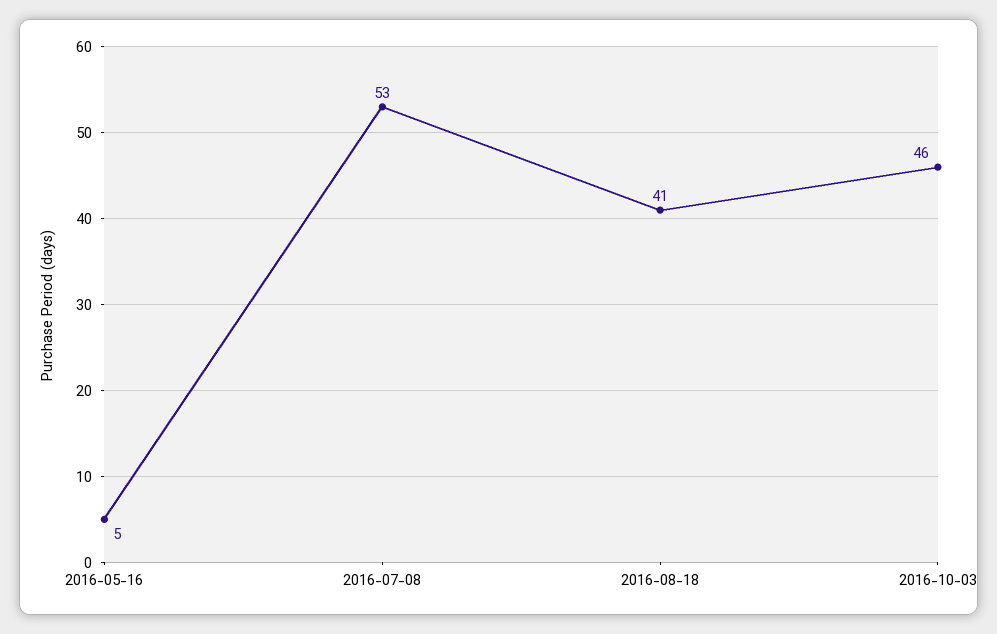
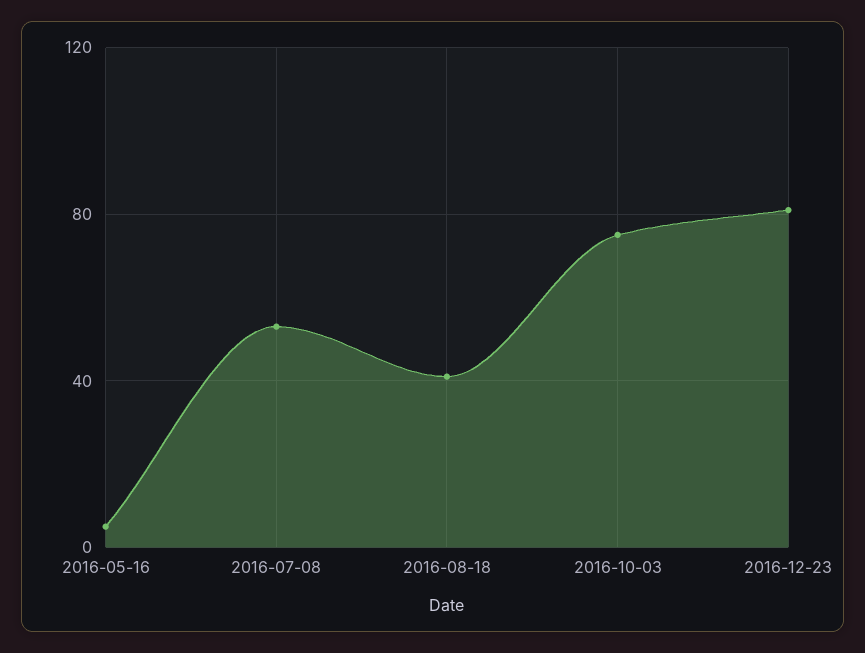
2016-10-03: 46 -> 75
2016-12-23: none -> 80

